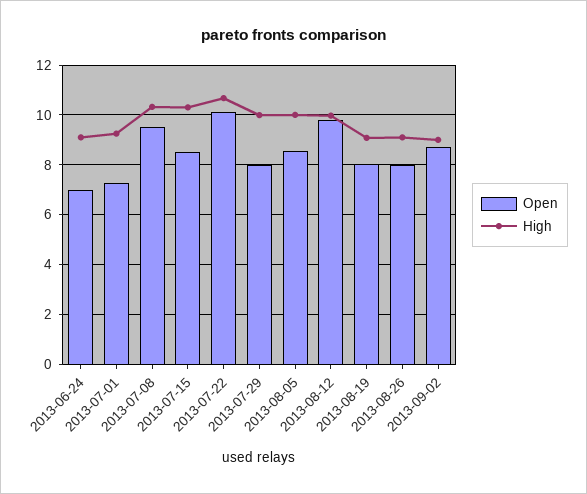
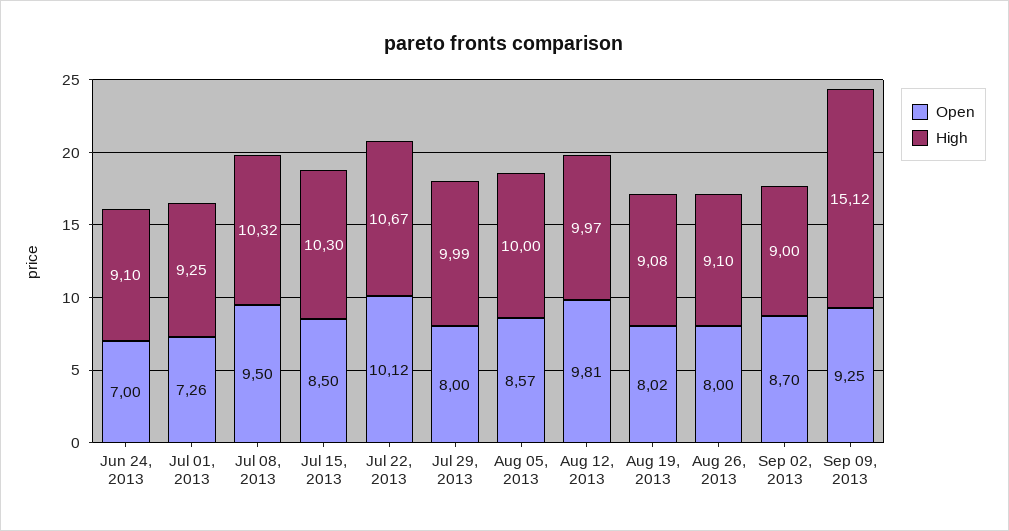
Open, Sep 09, 2013: none -> 9.25
High, Sep 09, 2013: none -> 15.12

